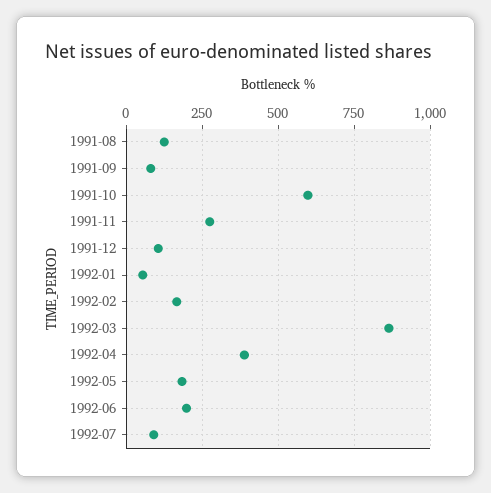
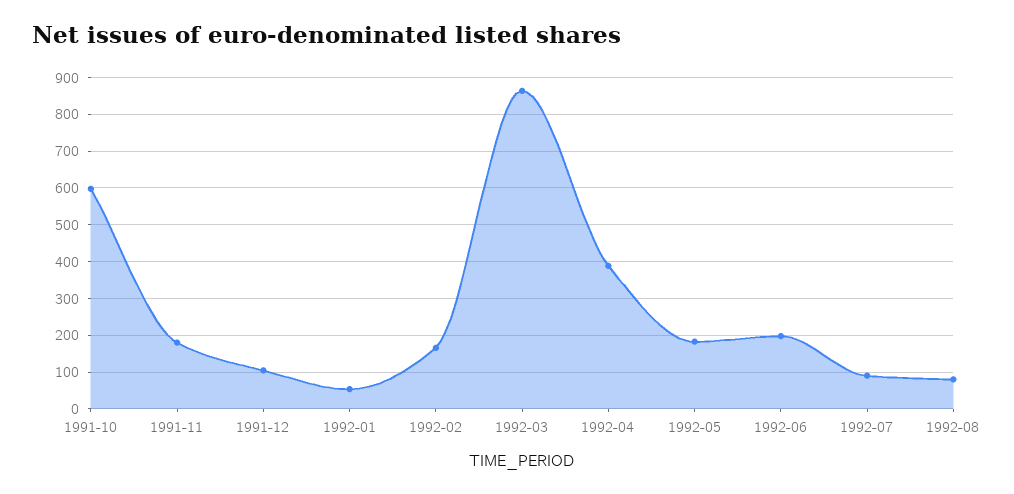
1991-08: 125 -> none
1991-09: 75 -> none
1991-11: 275 -> 180
1992-08: none -> 80

